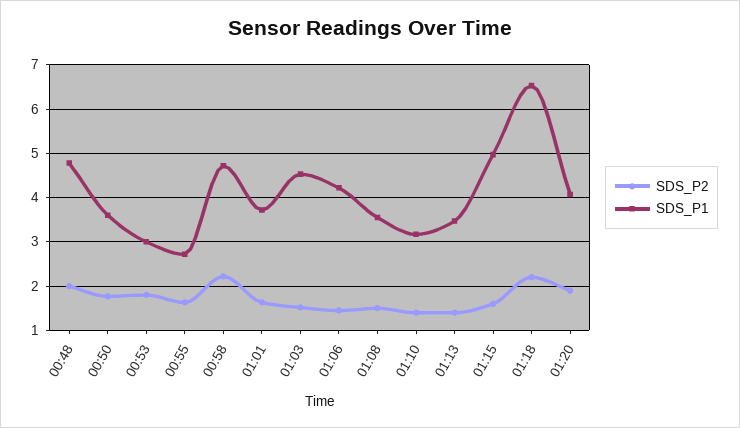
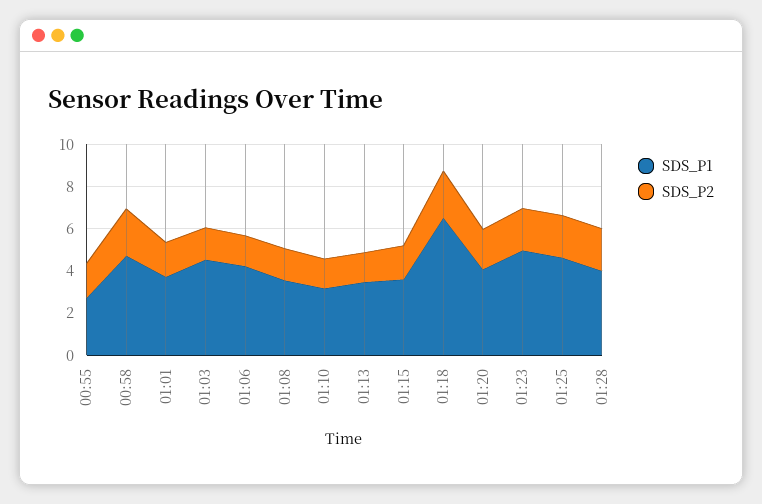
SDS_P2, 00:48: 2 -> none
SDS_P1, 00:48: 4.8 -> none
SDS_P2, 00:50: 1.8 -> none
SDS_P1, 00:50: 3.6 -> none
SDS_P2, 00:53: 1.8 -> none
SDS_P1, 00:53: 3 -> none
SDS_P1, 01:15: 5 -> 3.5
SDS_P1, 01:23: none -> 5
SDS_P2, 01:23: none -> 2
SDS_P1, 01:25: none -> 4.5
SDS_P2, 01:25: none -> 2
SDS_P1, 01:28: none -> 4
SDS_P2, 01:28: none -> 2

